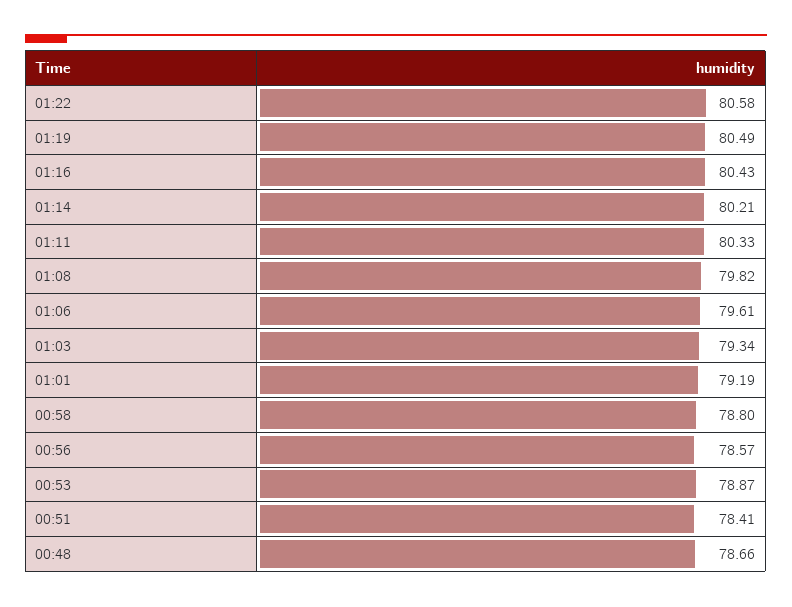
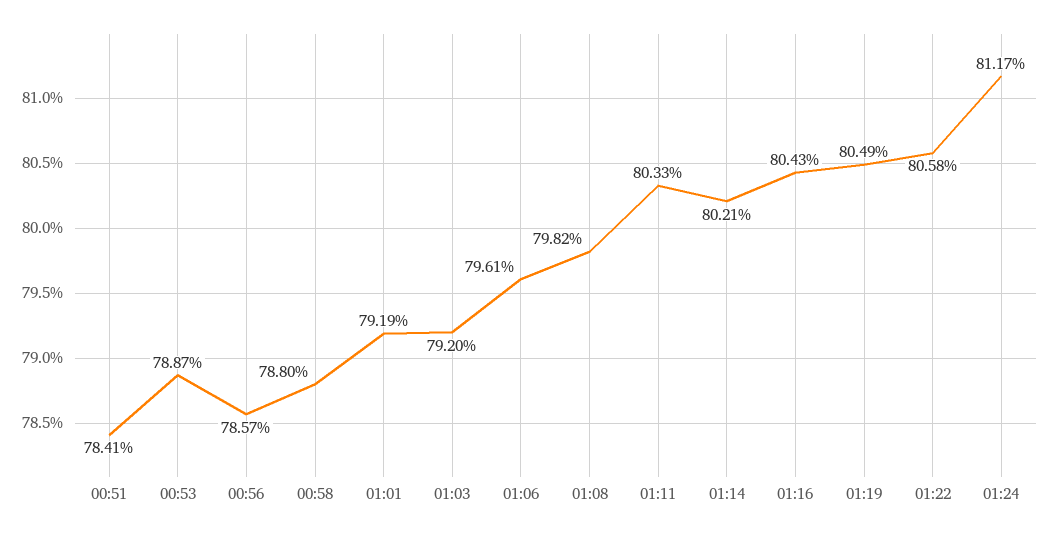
01:03: 79.34 -> 79.2
00:48: 78.66 -> none
01:24: none -> 81.17

